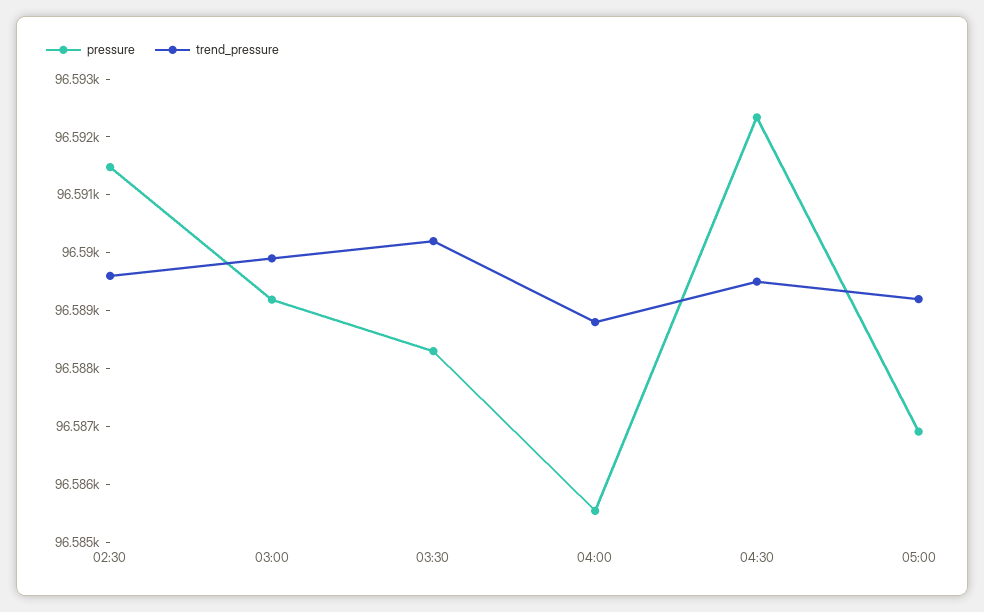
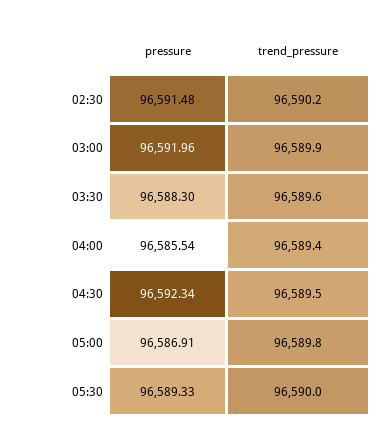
trend_pressure, 02:30: 96589.6 -> 96590.2
pressure, 03:00: 96589.2 -> 96591.96
trend_pressure, 03:30: 96590.2 -> 96589.6
trend_pressure, 04:00: 96588.8 -> 96589.4
trend_pressure, 05:00: 96589.2 -> 96589.8
pressure, 05:30: none -> 96589.33
trend_pressure, 05:30: none -> 96590

